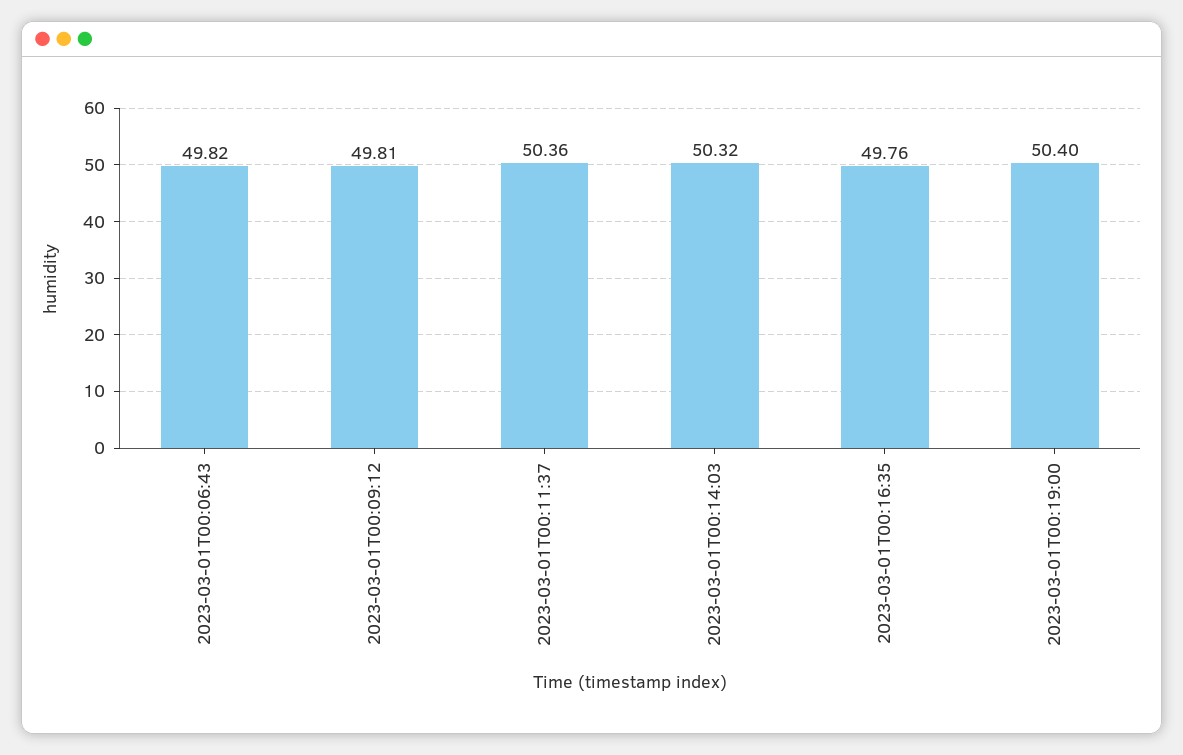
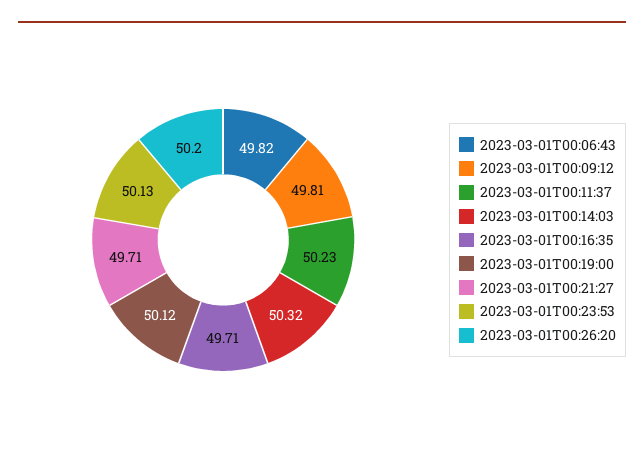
2023-03-01T00:11:37: 50.36 -> 50.23
2023-03-01T00:16:35: 49.76 -> 49.71
2023-03-01T00:19:00: 50.4 -> 50.12
2023-03-01T00:21:27: none -> 49.71
2023-03-01T00:23:53: none -> 50.13
2023-03-01T00:26:20: none -> 50.2

